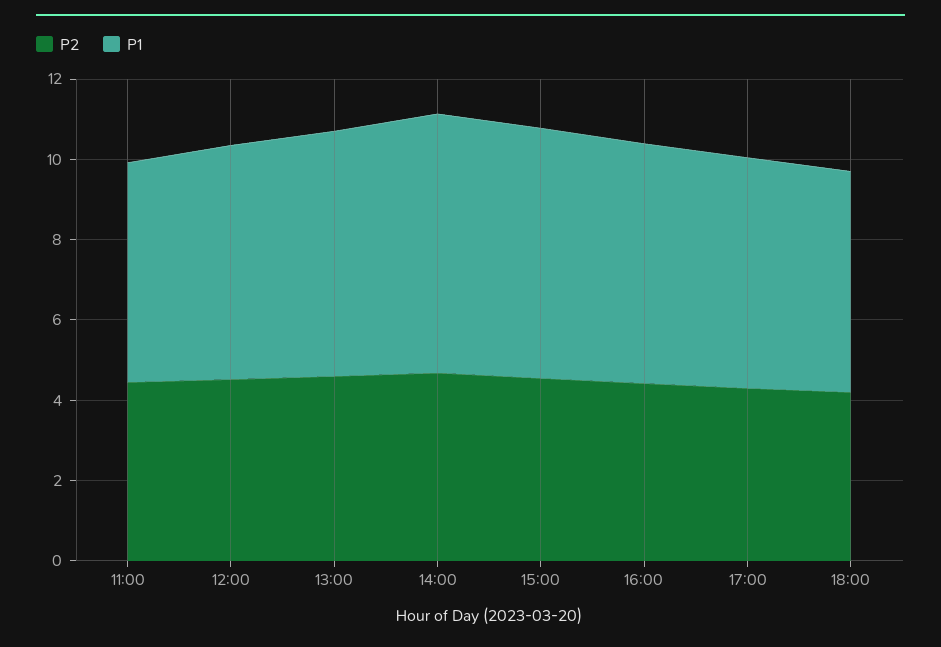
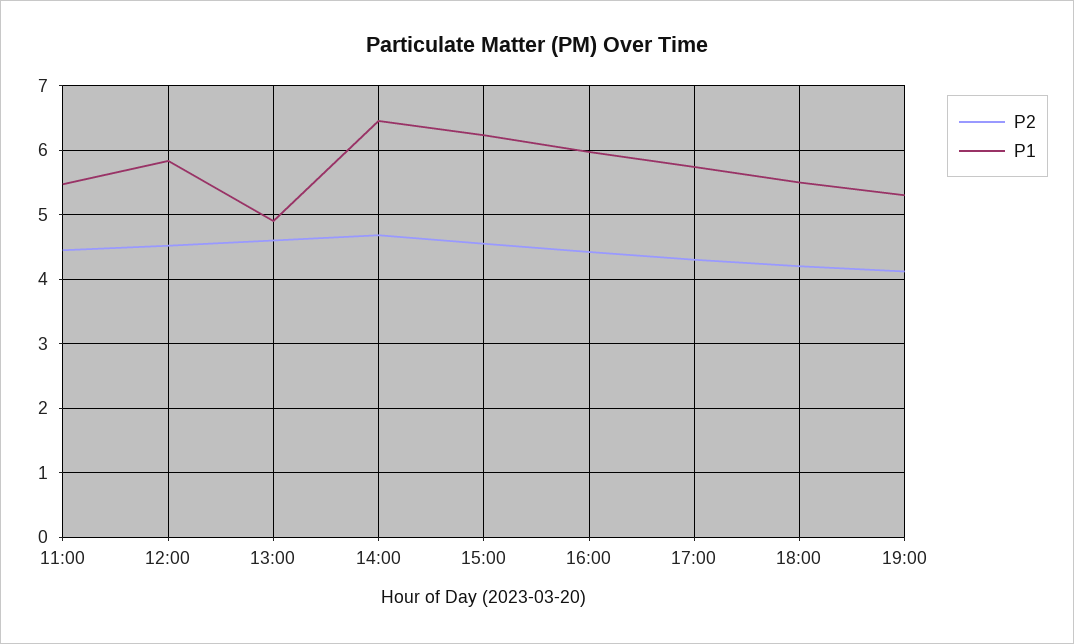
P1, 13:00: 6 -> 4.9
P2, 19:00: none -> 4.1
P1, 19:00: none -> 5.3

